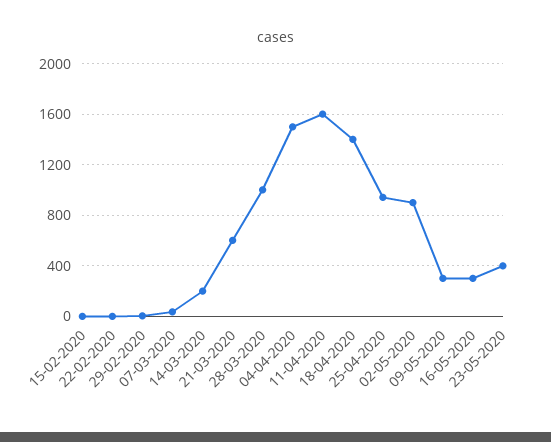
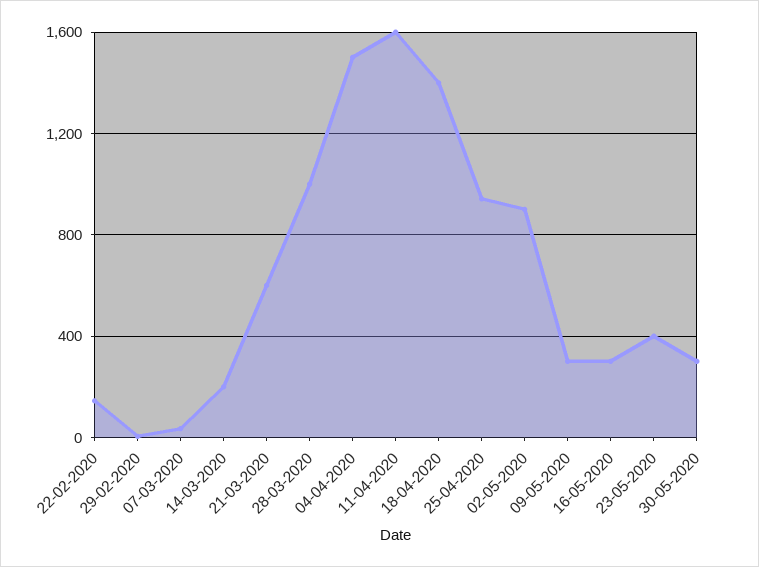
15-02-2020: 0 -> none
22-02-2020: 0 -> 150
30-05-2020: none -> 300

